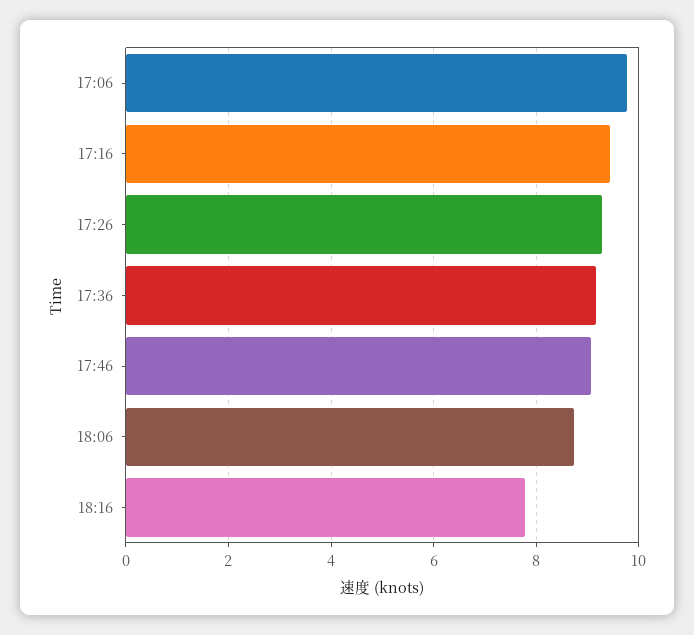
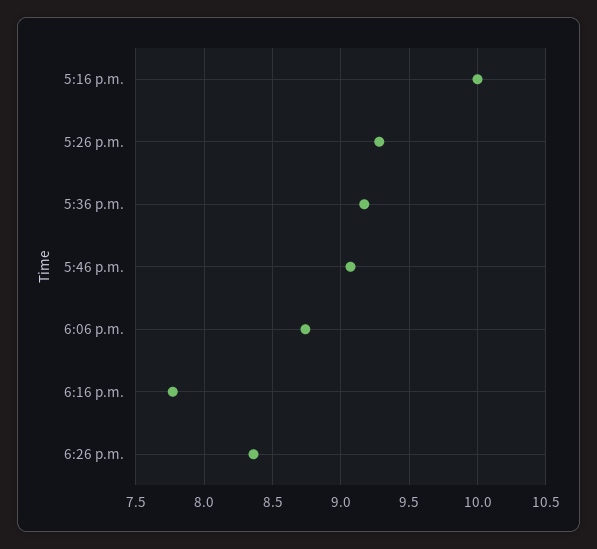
17:06: 9.8 -> none
17:16: 9.4 -> 10
6:26 p.m.: none -> 8.35

